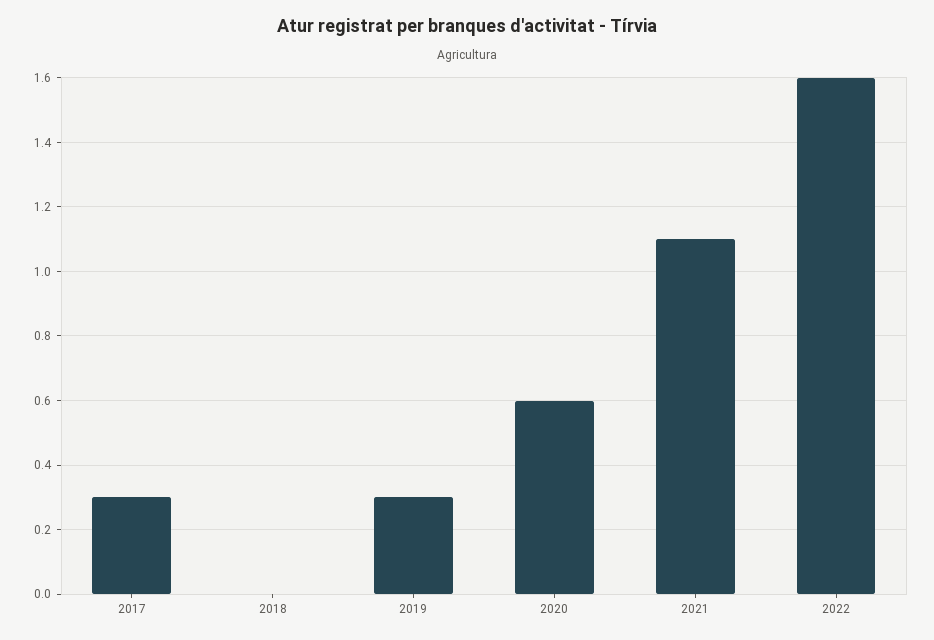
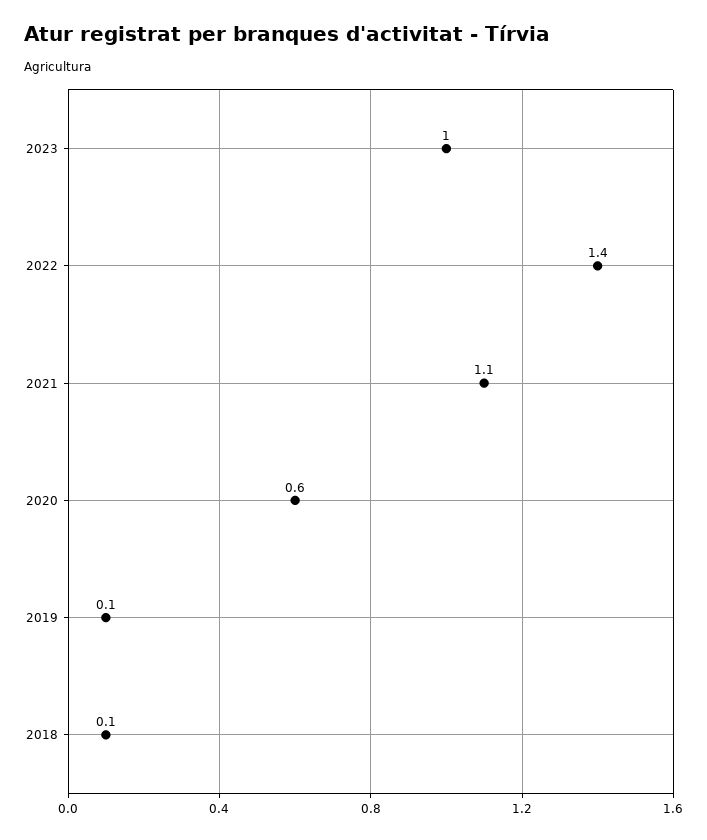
2017: 0.3 -> none
2018: 0 -> 0.1
2019: 0.3 -> 0.1
2022: 1.6 -> 1.4
2023: none -> 1

